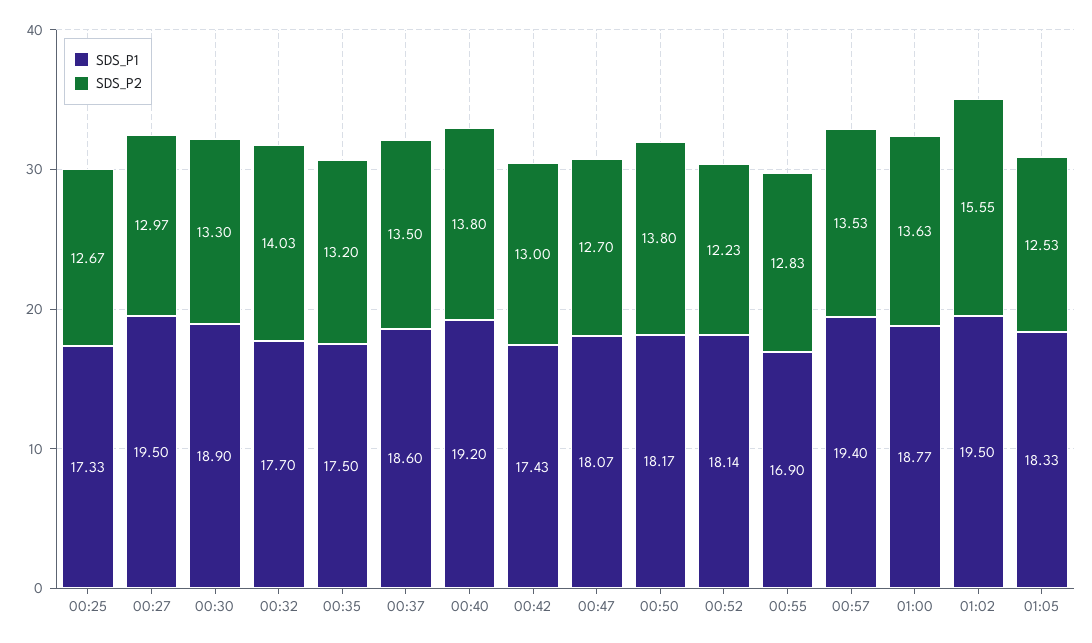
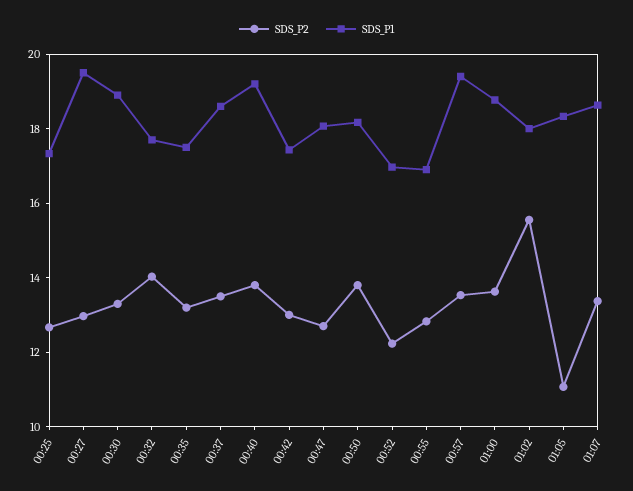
SDS_P1, 00:52: 18.14 -> 17
SDS_P1, 01:02: 19.5 -> 18
SDS_P2, 01:05: 12.53 -> 11
SDS_P2, 01:07: none -> 13.5
SDS_P1, 01:07: none -> 18.5

